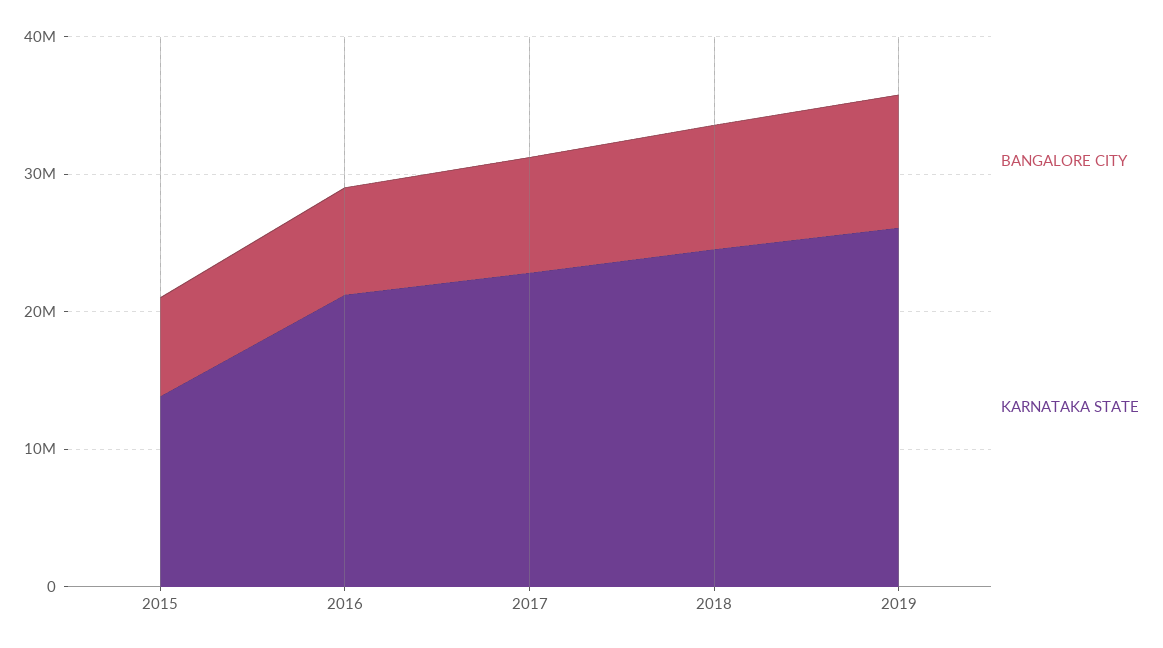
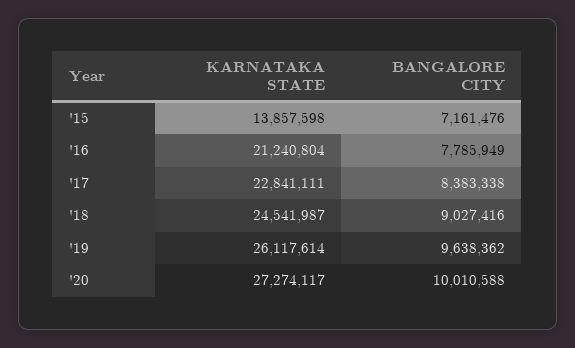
KARNATAKA STATE, '20: none -> 27274117
BANGALORE CITY, '20: none -> 10010588

